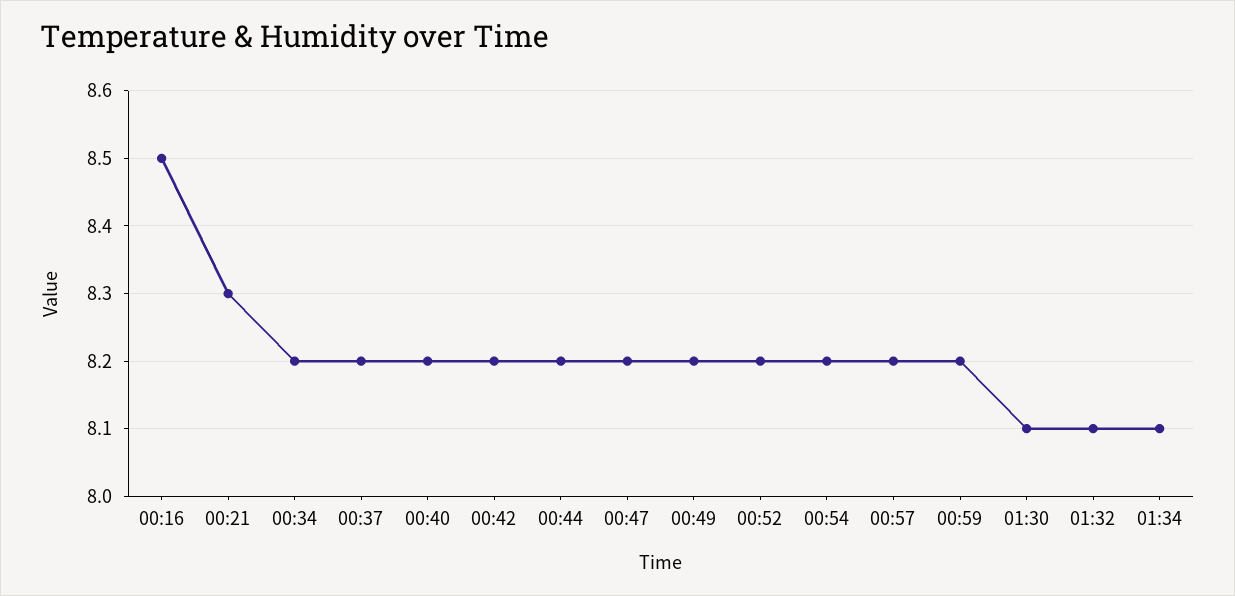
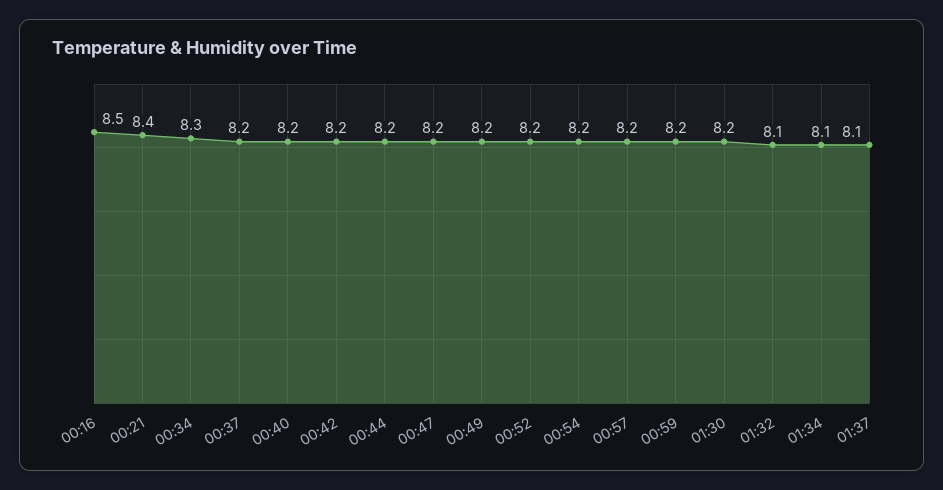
00:21: 8.3 -> 8.4
00:34: 8.2 -> 8.3
01:30: 8.1 -> 8.2
01:37: none -> 8.1

